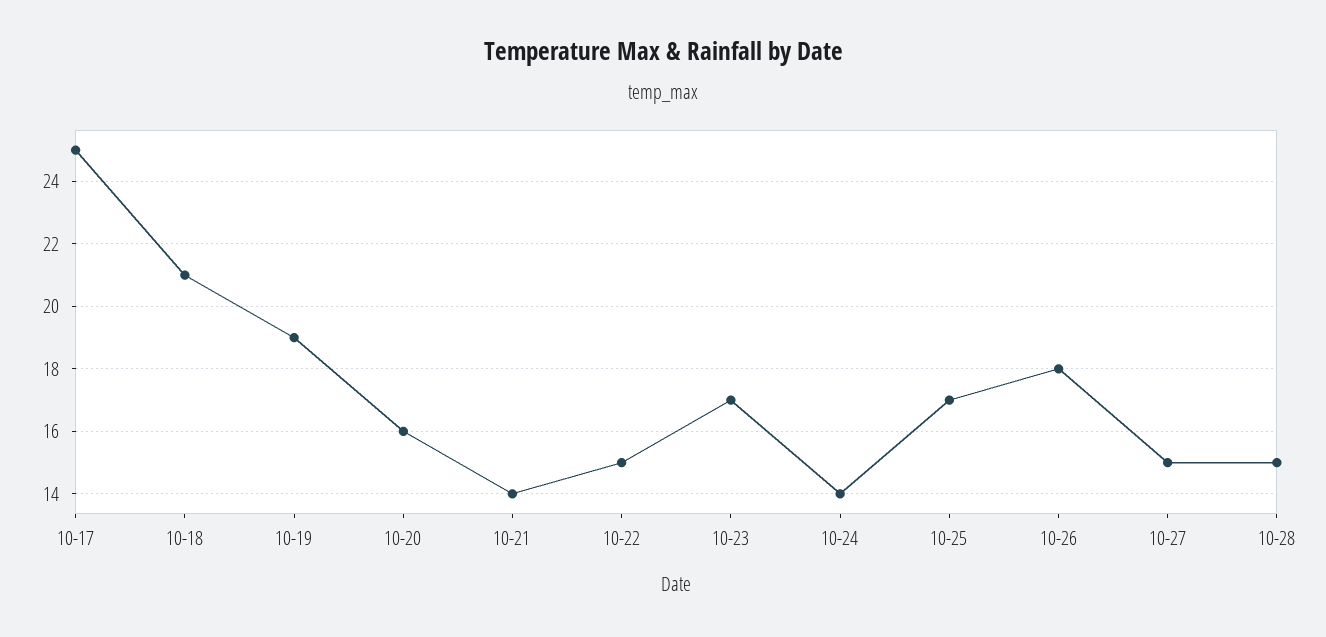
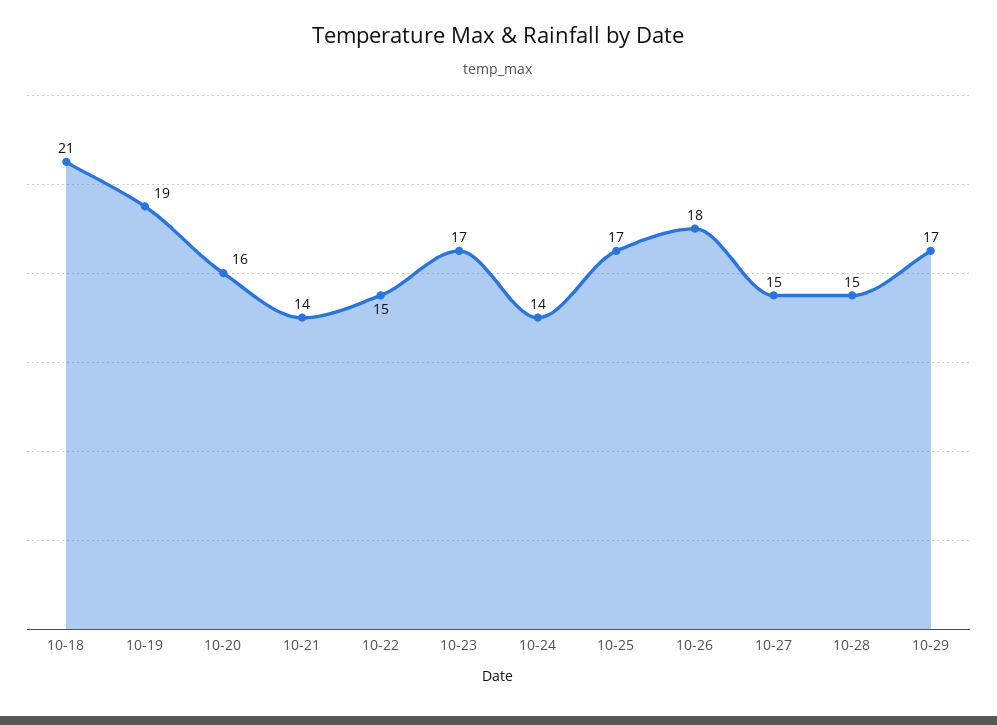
10-17: 25 -> none
10-29: none -> 17

